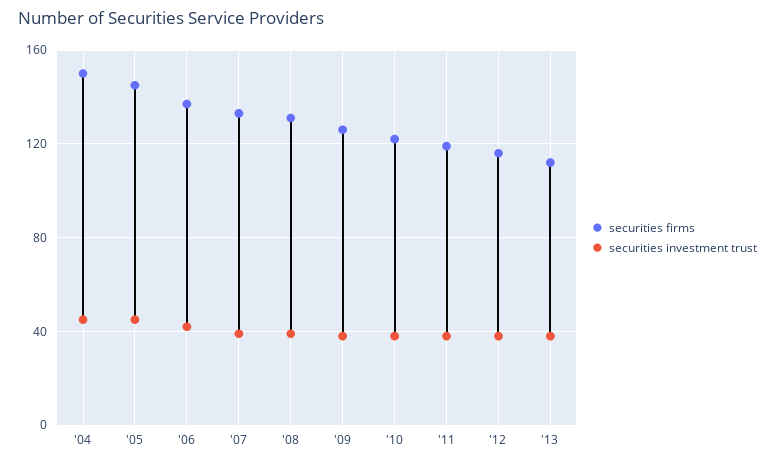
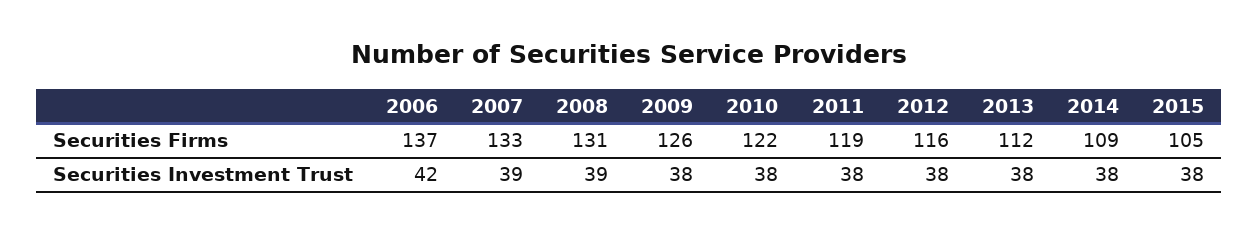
securities firms, '04: 150 -> none
securities investment trust, '04: 45 -> none
securities firms, '05: 145 -> none
securities investment trust, '05: 45 -> none
securities firms, 2014: none -> 109
securities firms, 2015: none -> 105
securities investment trust, 2014: none -> 38
securities investment trust, 2015: none -> 38

